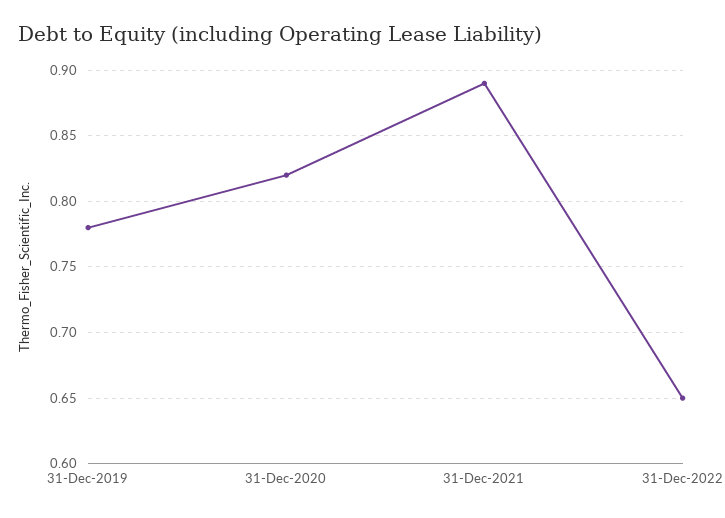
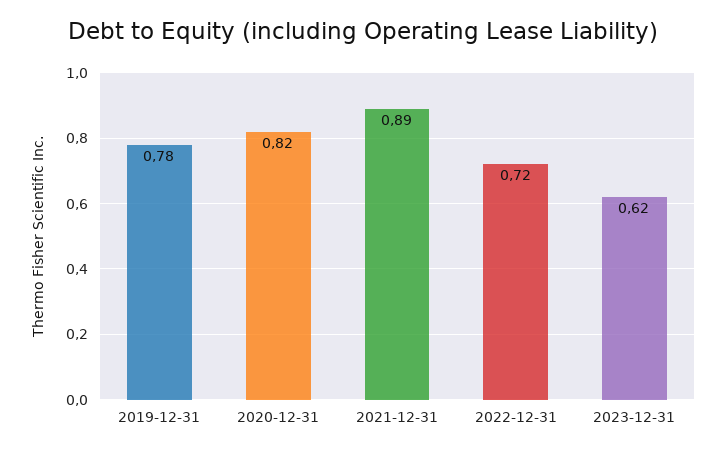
31-Dec-2022: 0.65 -> 0.72
2023-12-31: none -> 0.62

